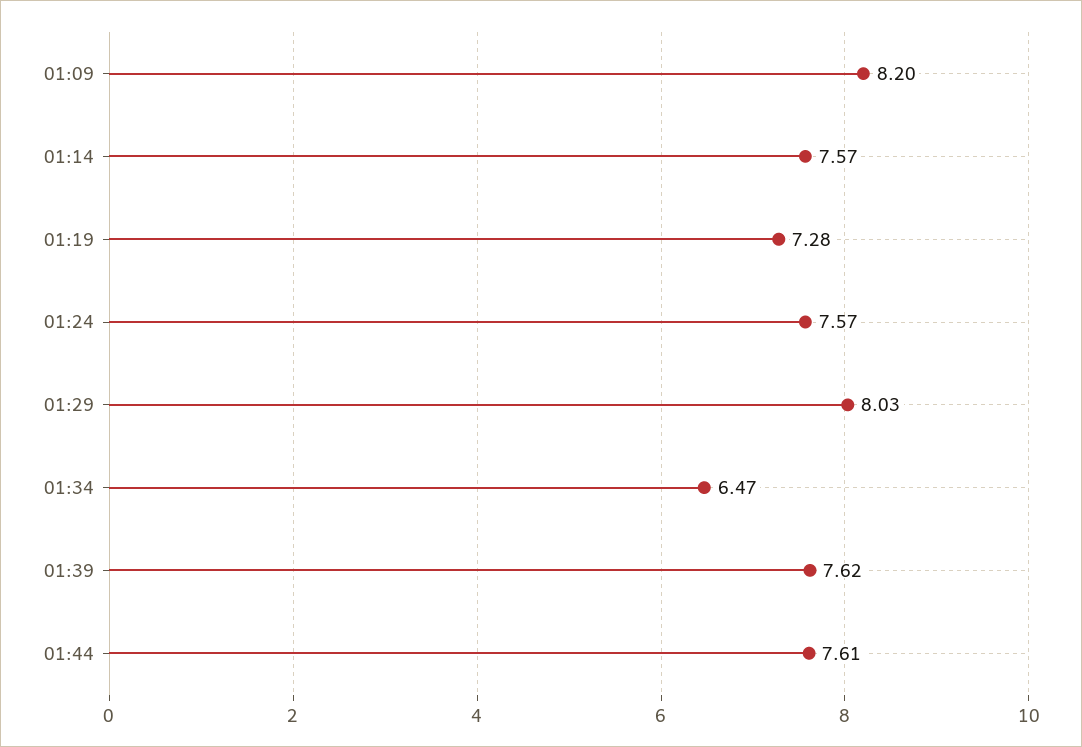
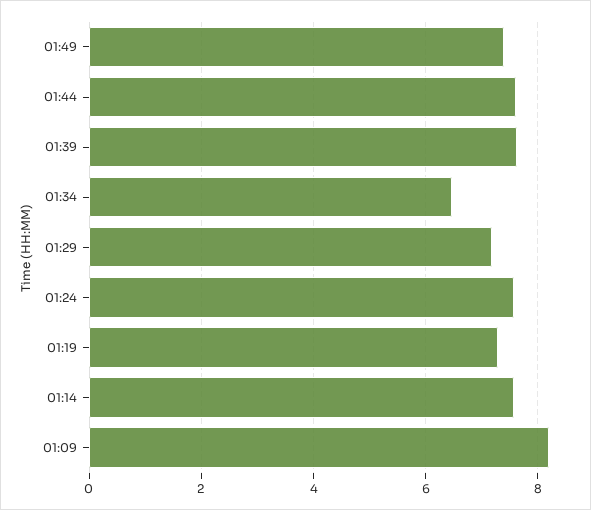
01:29: 8.03 -> 7.2
01:49: none -> 7.4

